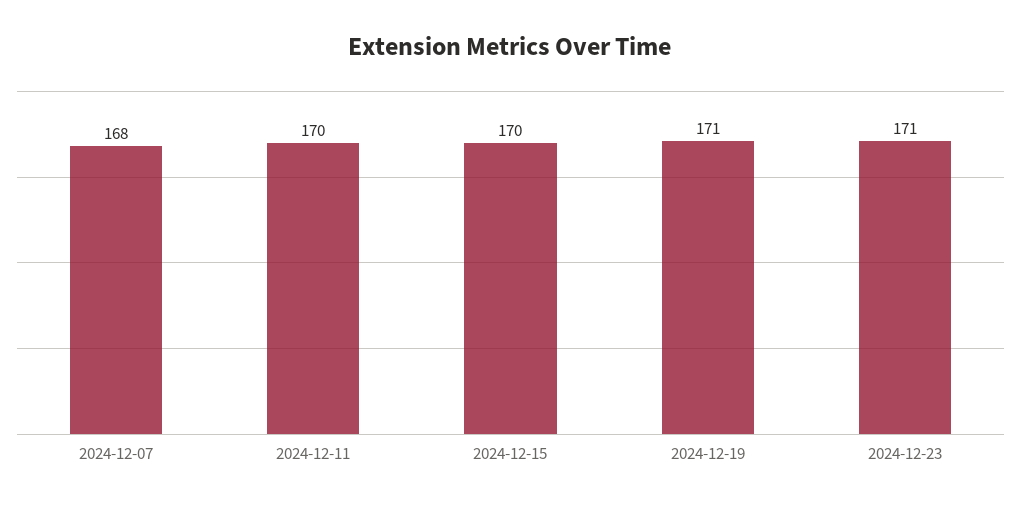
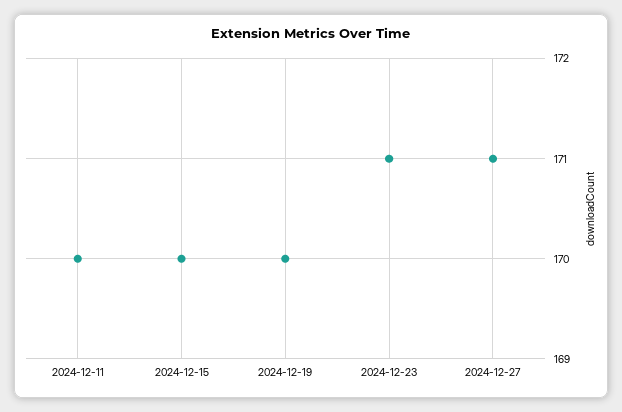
2024-12-07: 168 -> none
2024-12-19: 171 -> 170
2024-12-27: none -> 171

